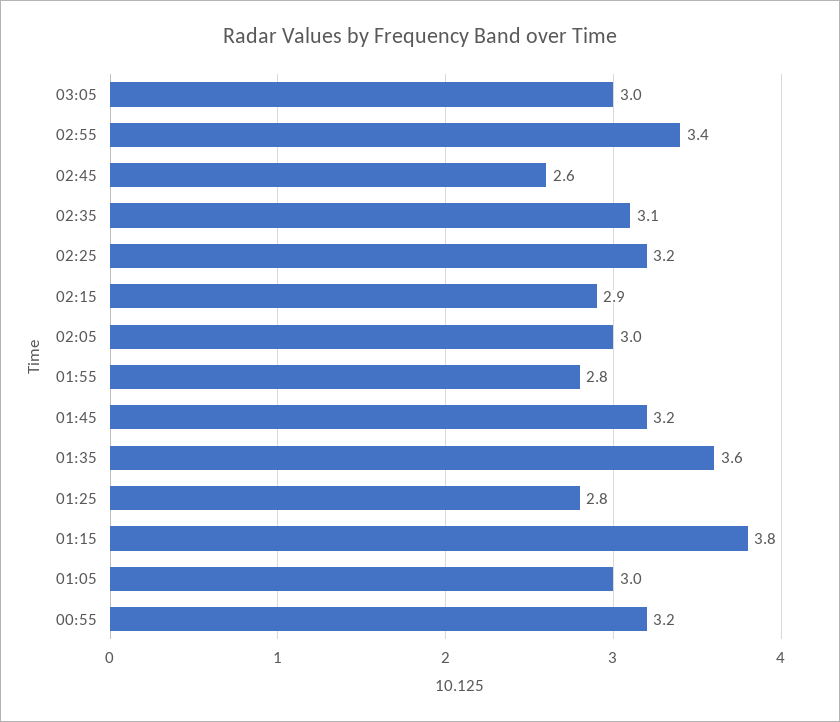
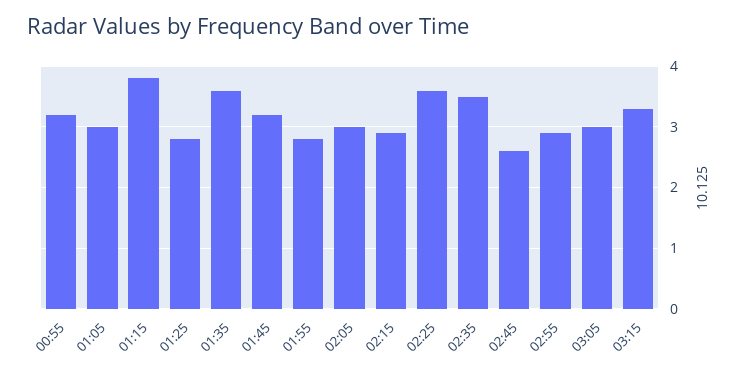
02:55: 3.4 -> 2.9
02:35: 3.1 -> 3.5
02:25: 3.2 -> 3.6
03:15: none -> 3.3

